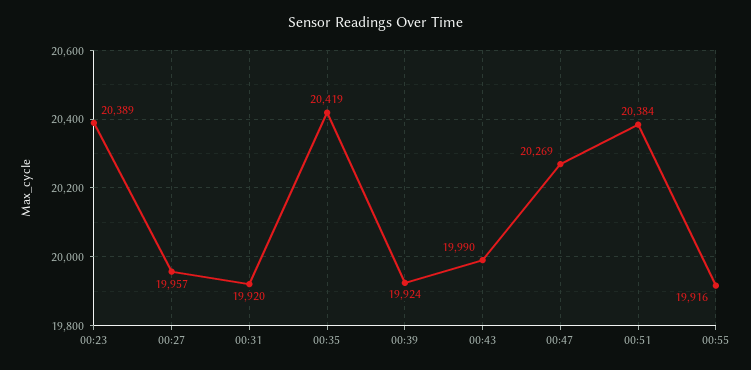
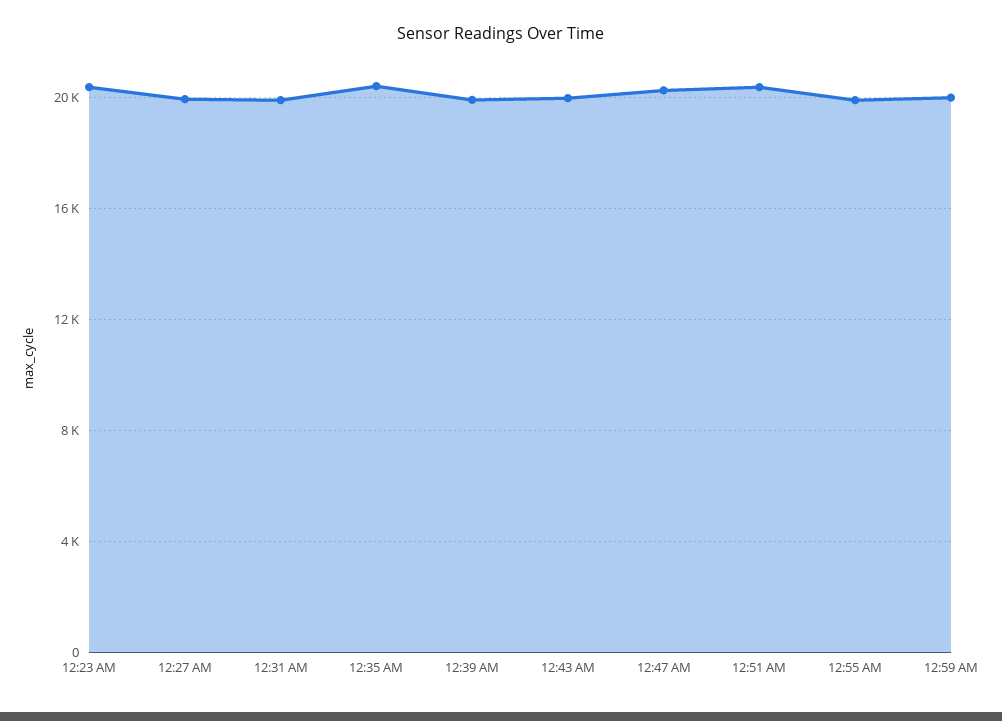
12:59 AM: none -> 20000

